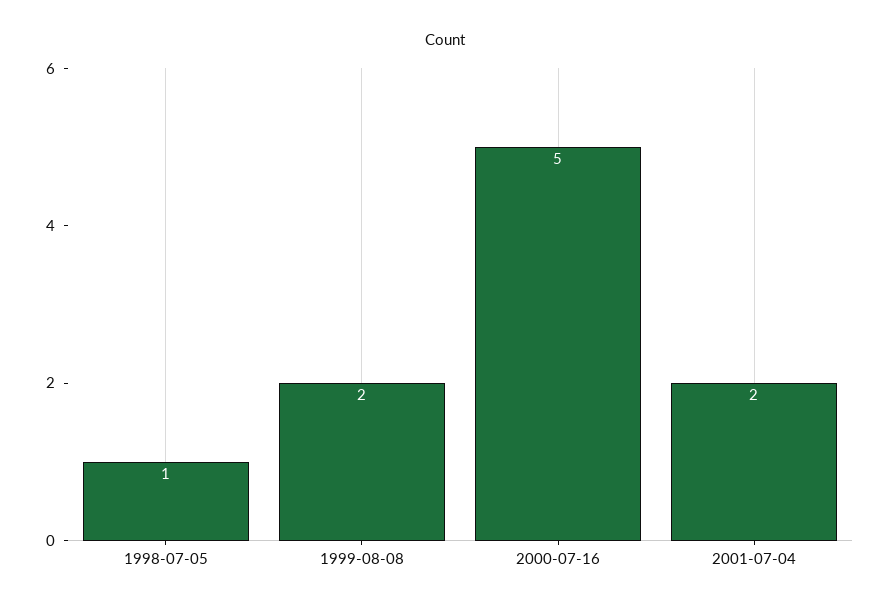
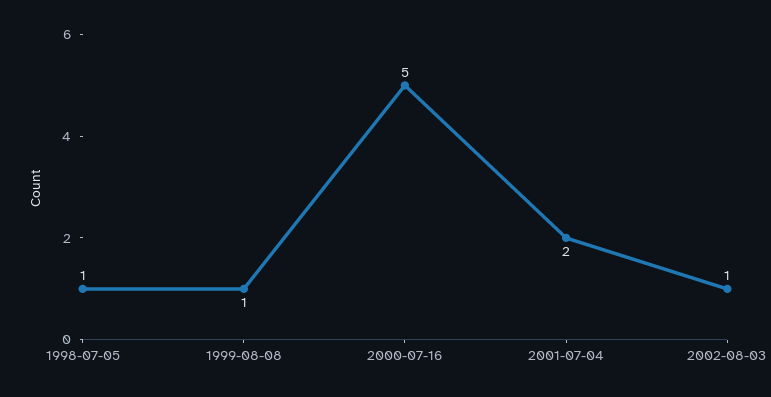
1999-08-08: 2 -> 1
2002-08-03: none -> 1

